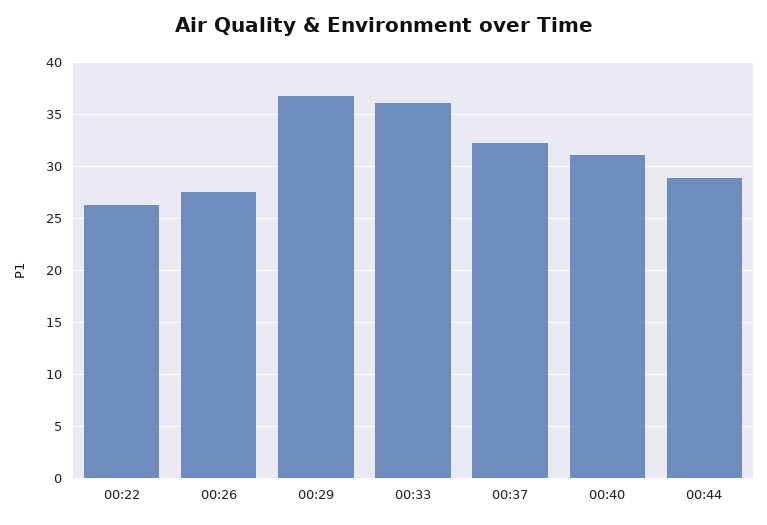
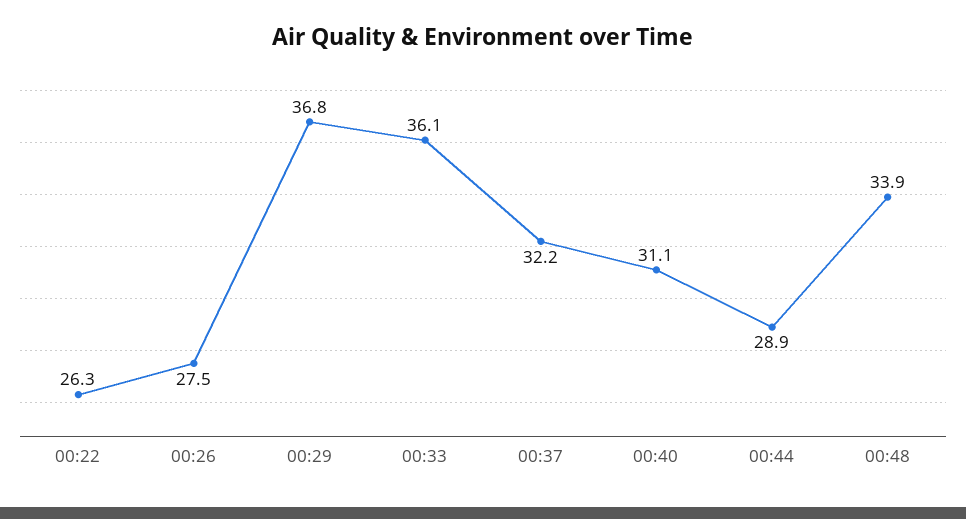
00:48: none -> 33.9

